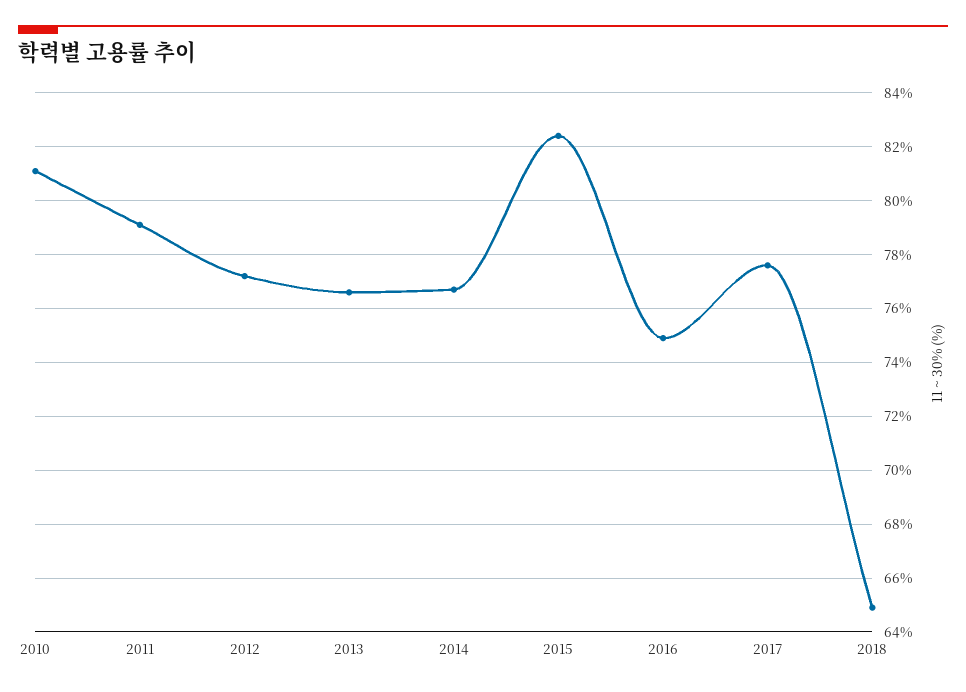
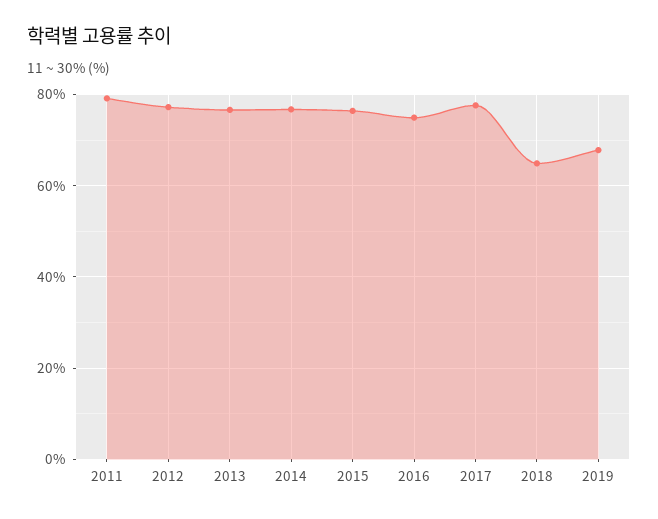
2010: 81 -> none
2015: 82.5 -> 76
2019: none -> 68

